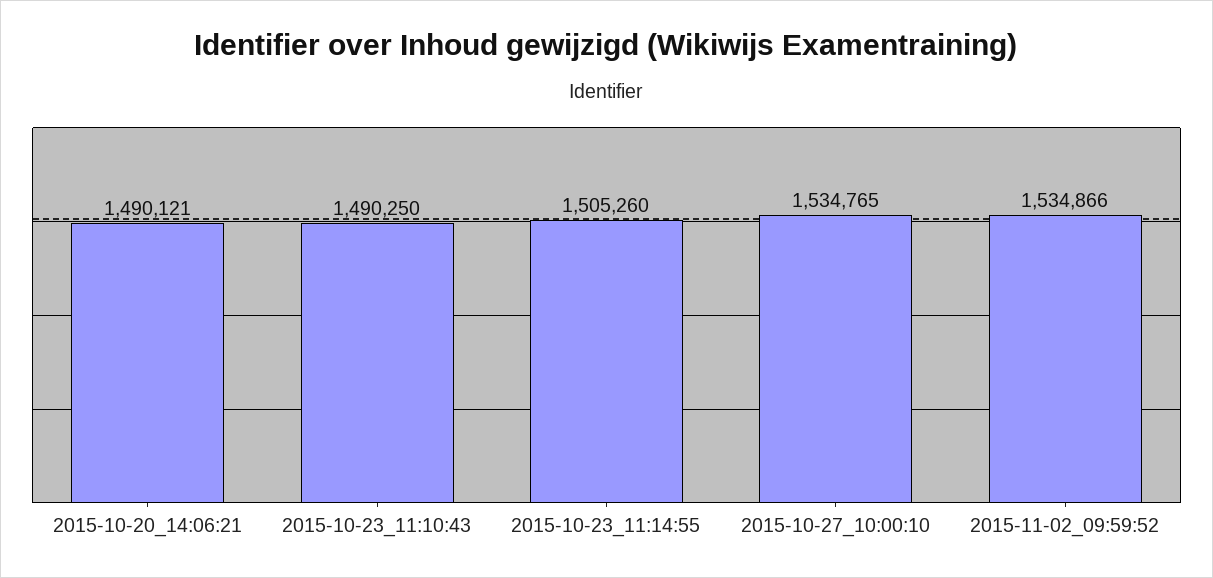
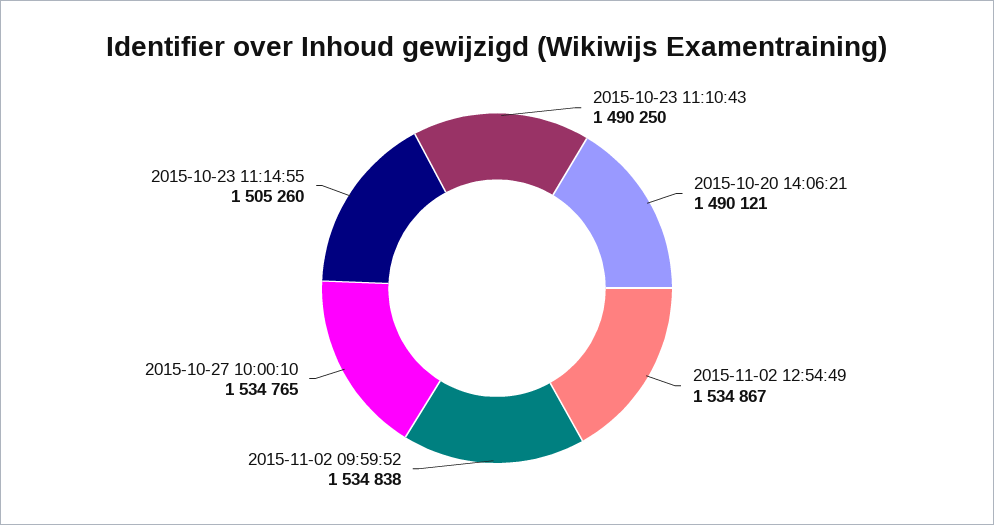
2015-11-02_09:59:52: 1534866 -> 1534838
2015-11-02 12:54:49: none -> 1534867

